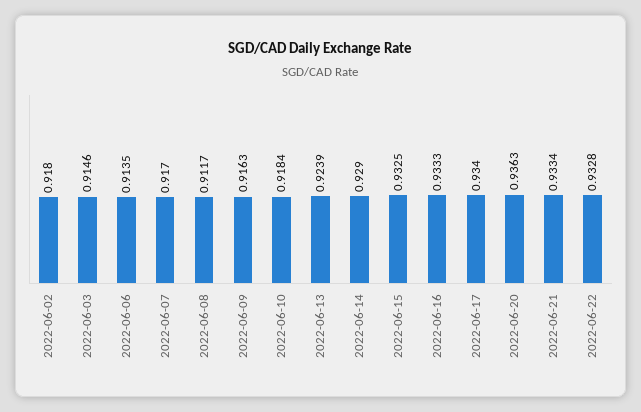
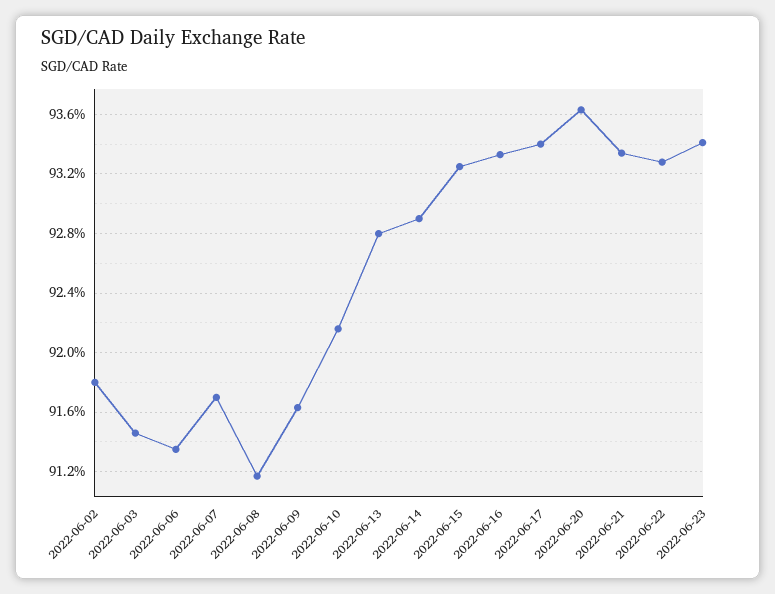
2022-06-10: 0.9184 -> 0.9215
2022-06-13: 0.9239 -> 0.928
2022-06-23: none -> 0.934

